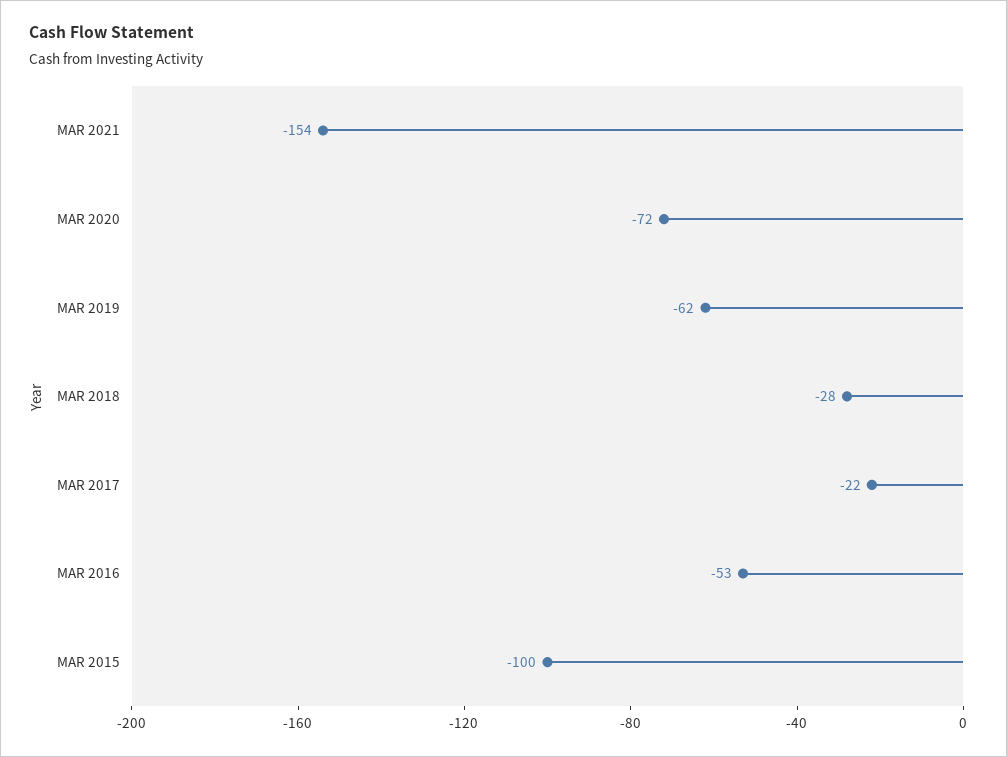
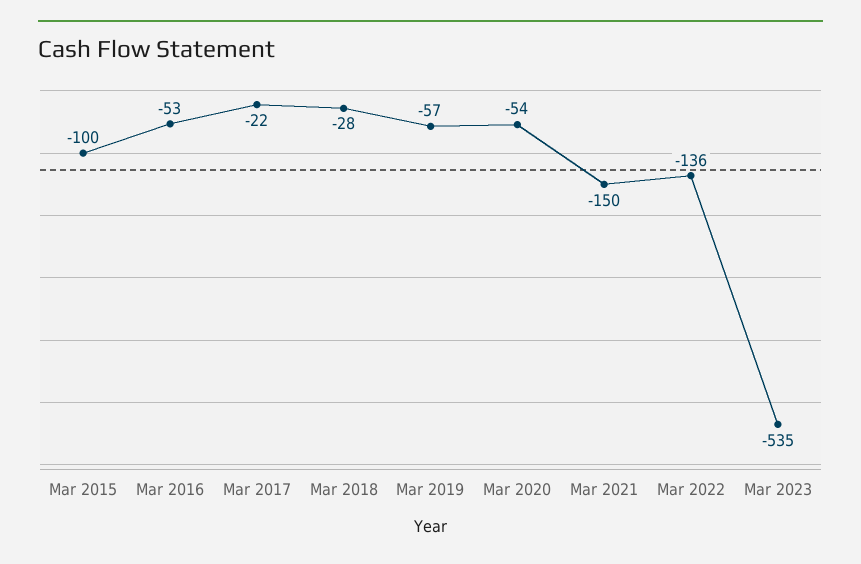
MAR 2021: -154 -> -150
MAR 2020: -72 -> -54
MAR 2019: -62 -> -57
Mar 2022: none -> -136
Mar 2023: none -> -535

